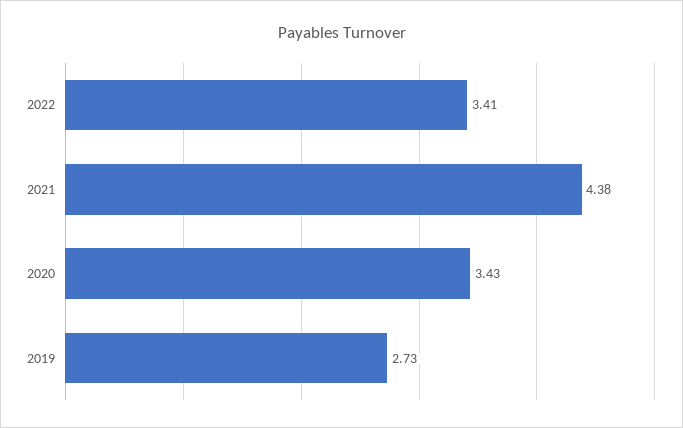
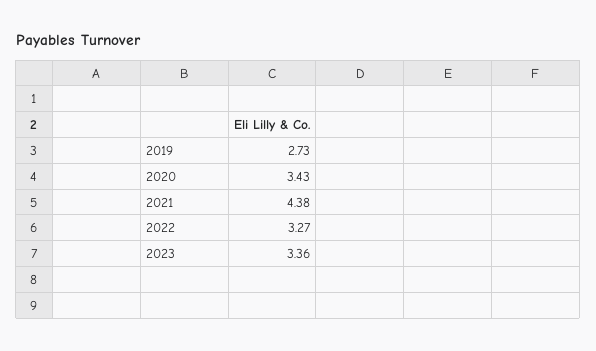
2022: 3.41 -> 3.27
2023: none -> 3.36

